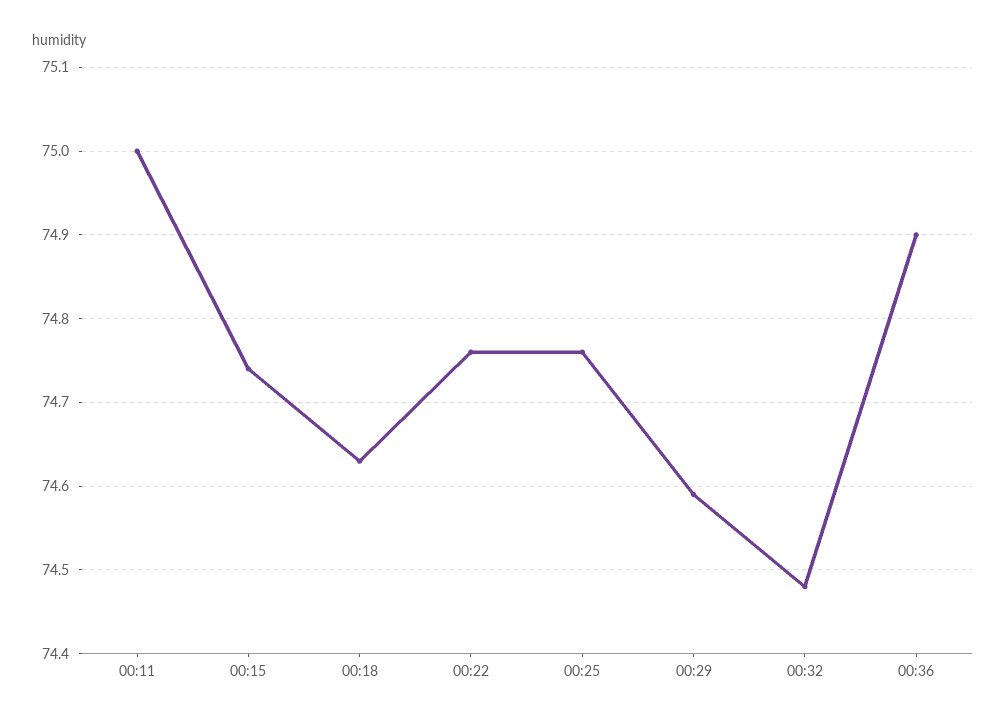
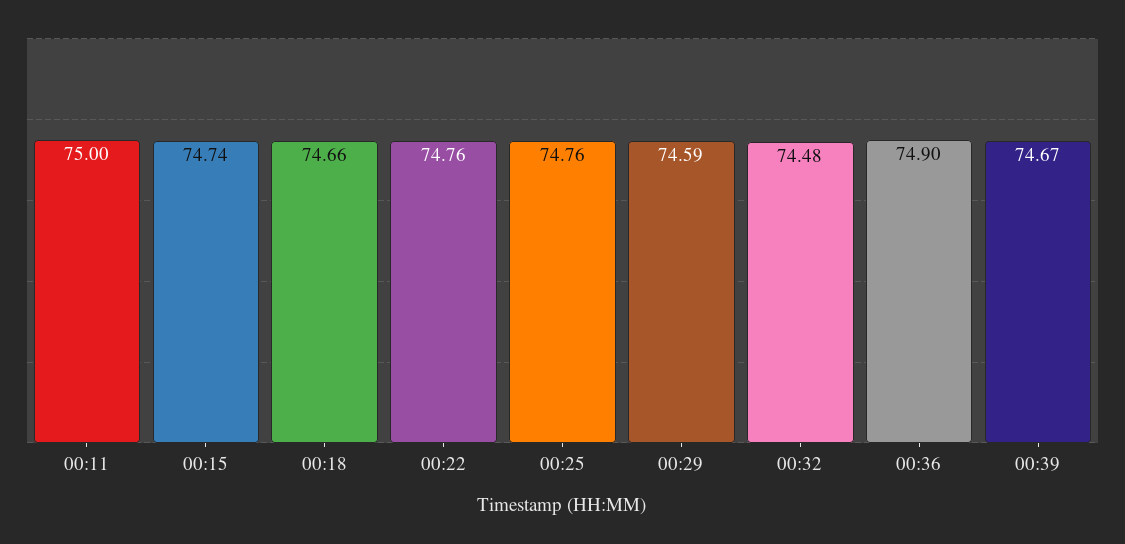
00:18: 74.63 -> 74.66
00:39: none -> 74.67

